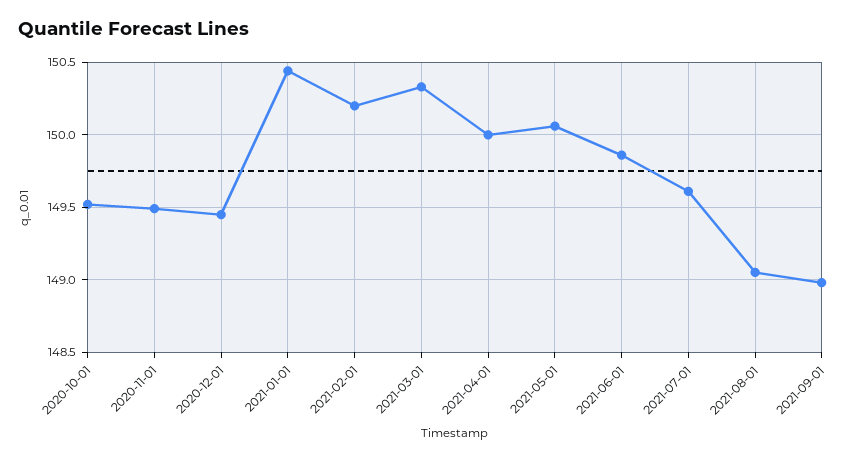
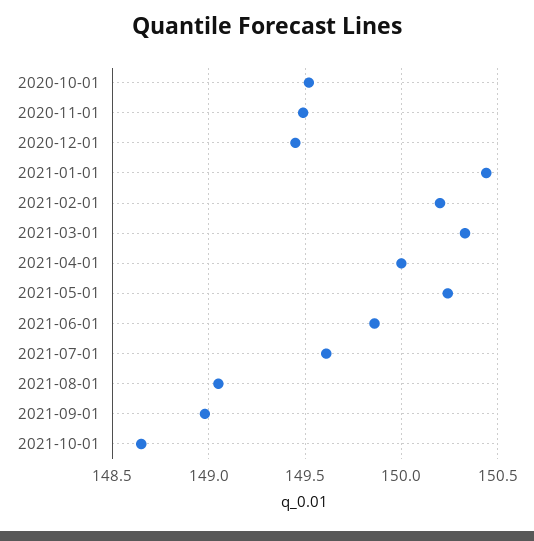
2021-05-01: 150.05 -> 150.25
2021-10-01: none -> 148.65

